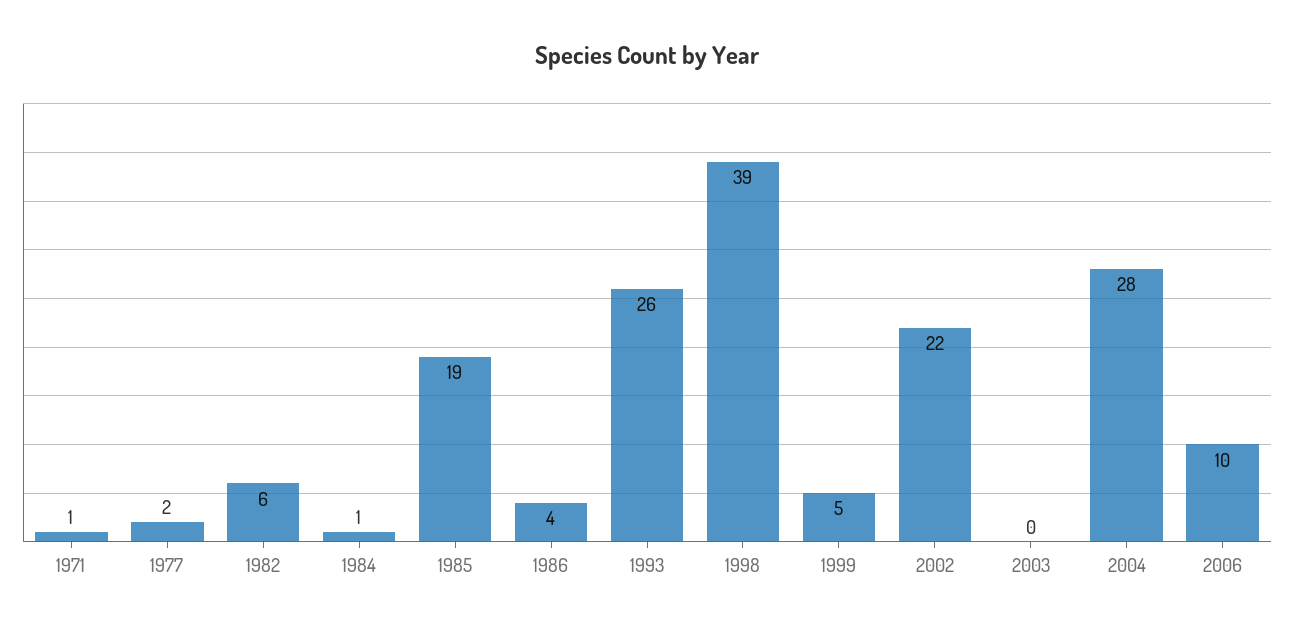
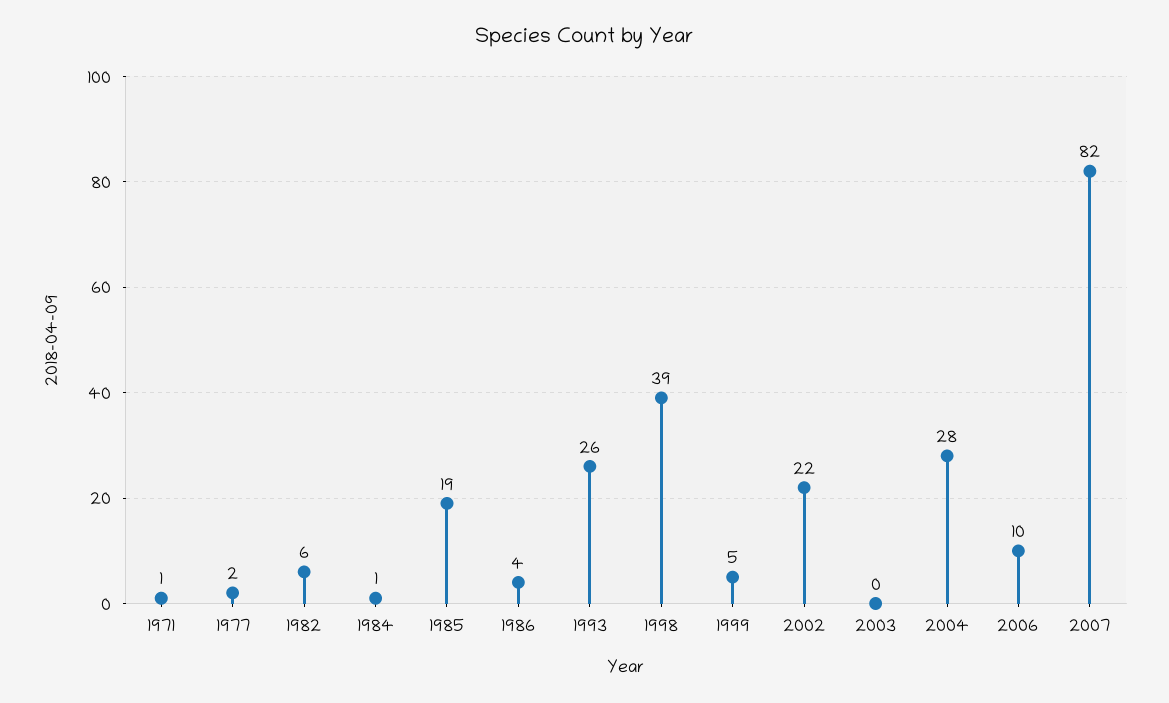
2007: none -> 82

